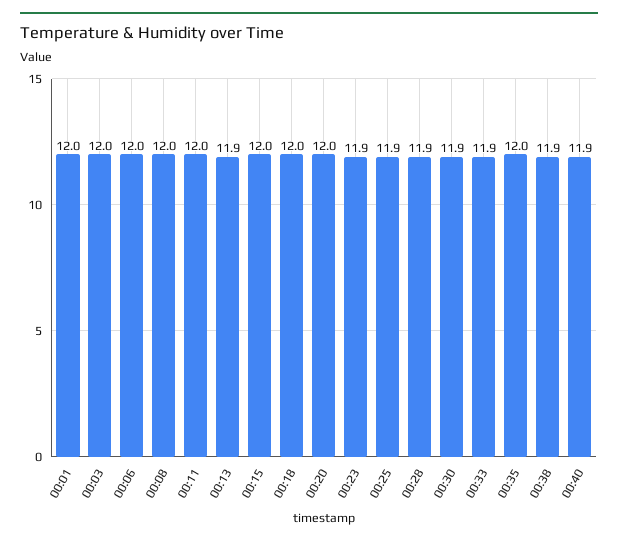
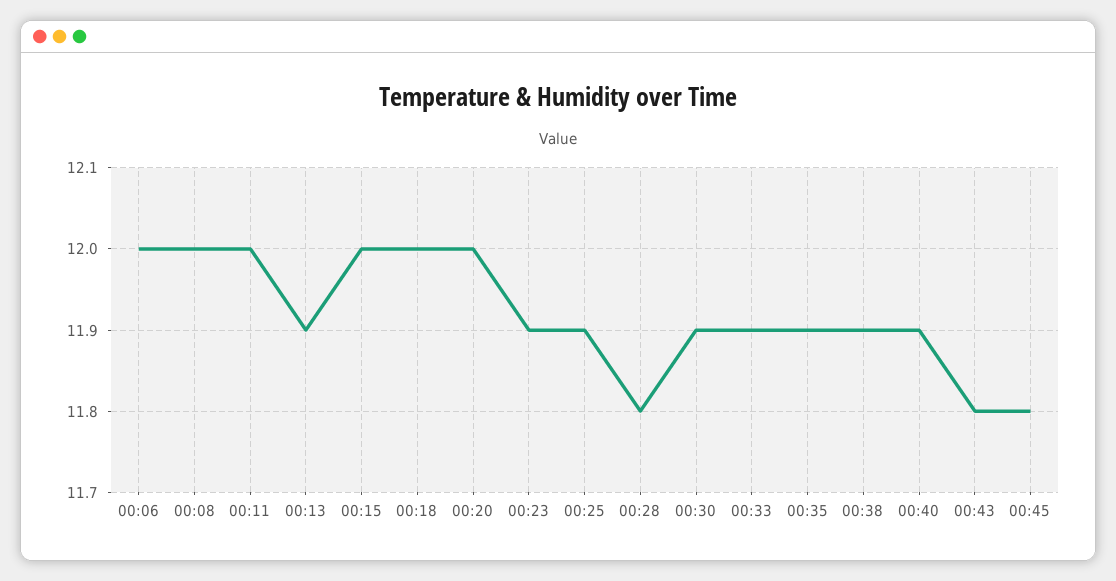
00:01: 12 -> none
00:03: 12 -> none
00:28: 11.9 -> 11.8
00:35: 12 -> 11.9
00:43: none -> 11.8
00:45: none -> 11.8

